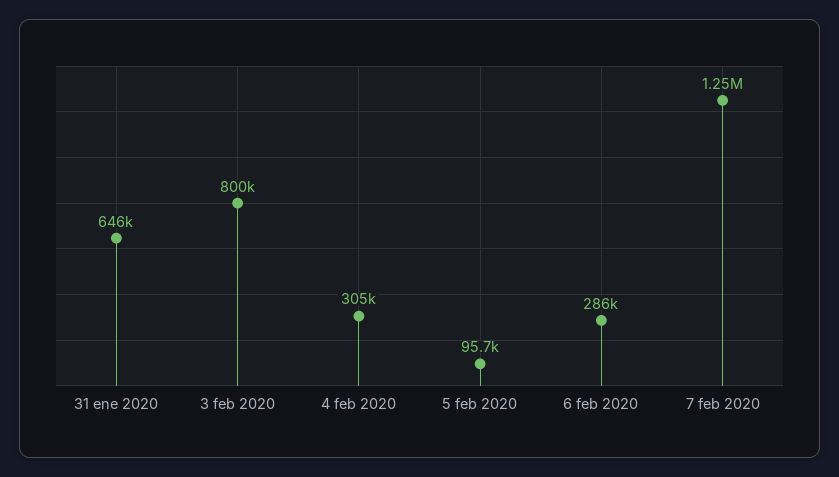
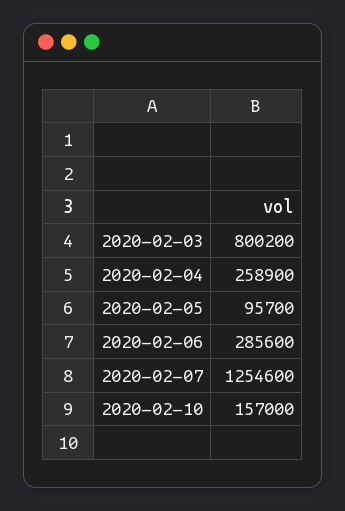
31 ene 2020: 646000 -> none
4 feb 2020: 305000 -> 258900
2020-02-10: none -> 157000

